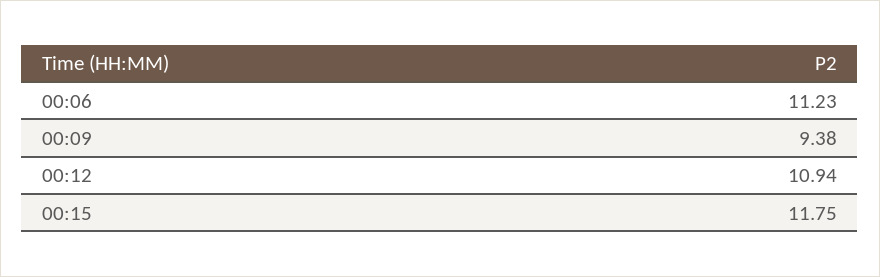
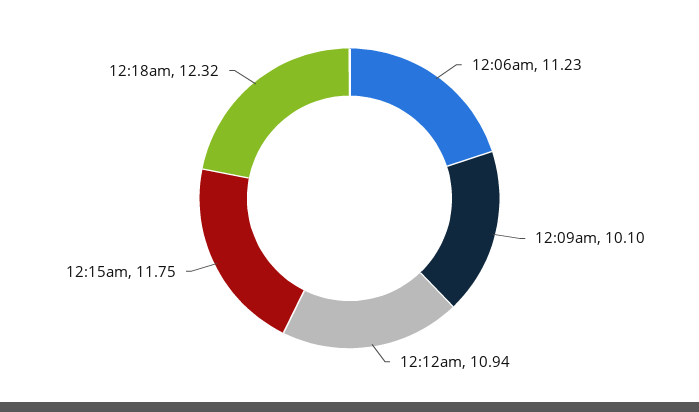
00:09: 9.38 -> 10.1
12:18am: none -> 12.32

